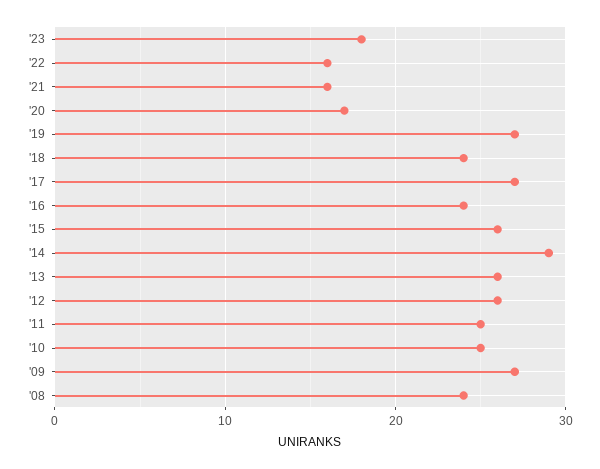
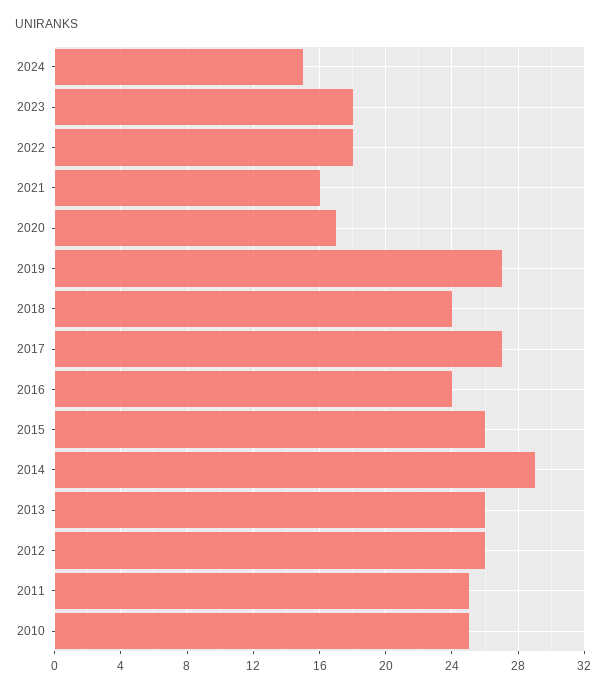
'22: 16 -> 18
'09: 27 -> none
'08: 24 -> none
2024: none -> 15

